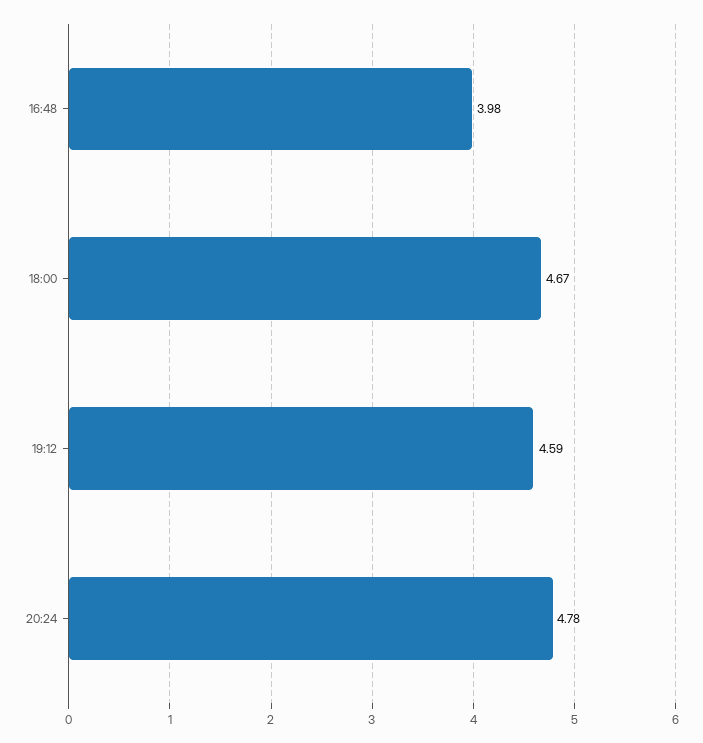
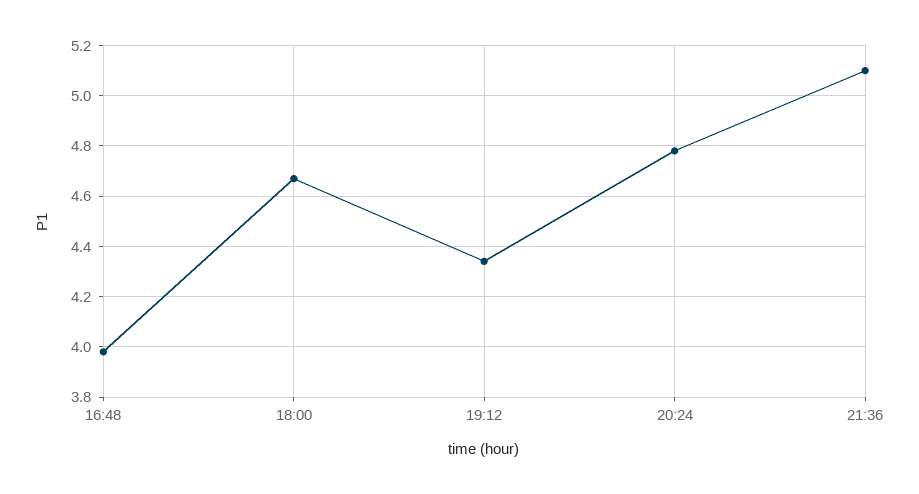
19:12: 4.59 -> 4.35
21:36: none -> 5.1

